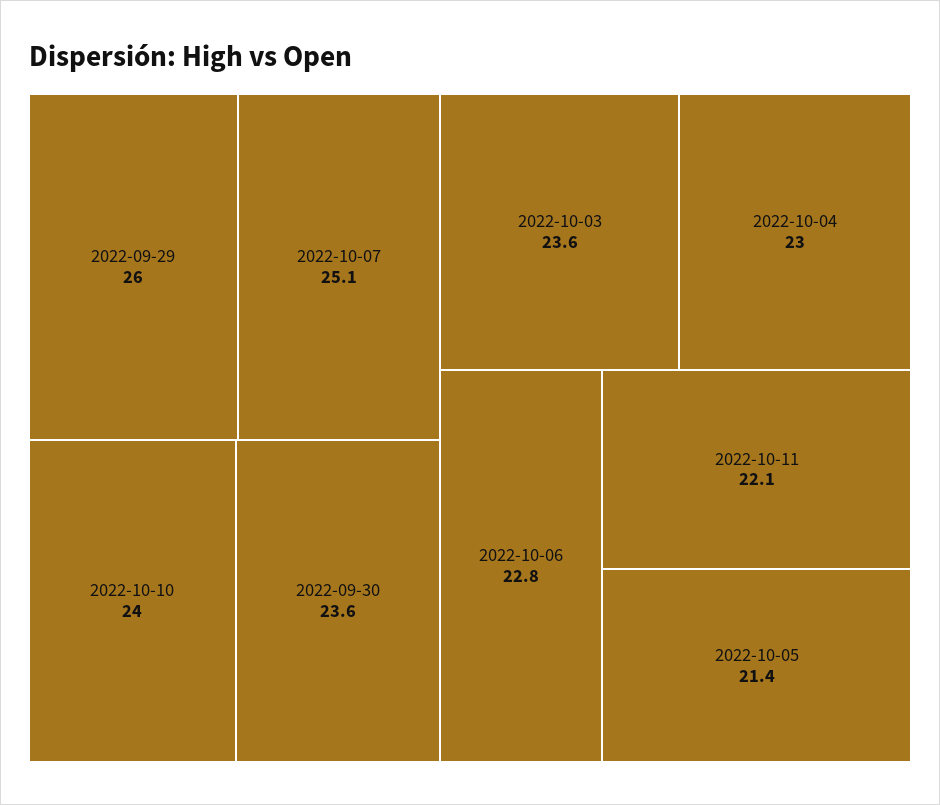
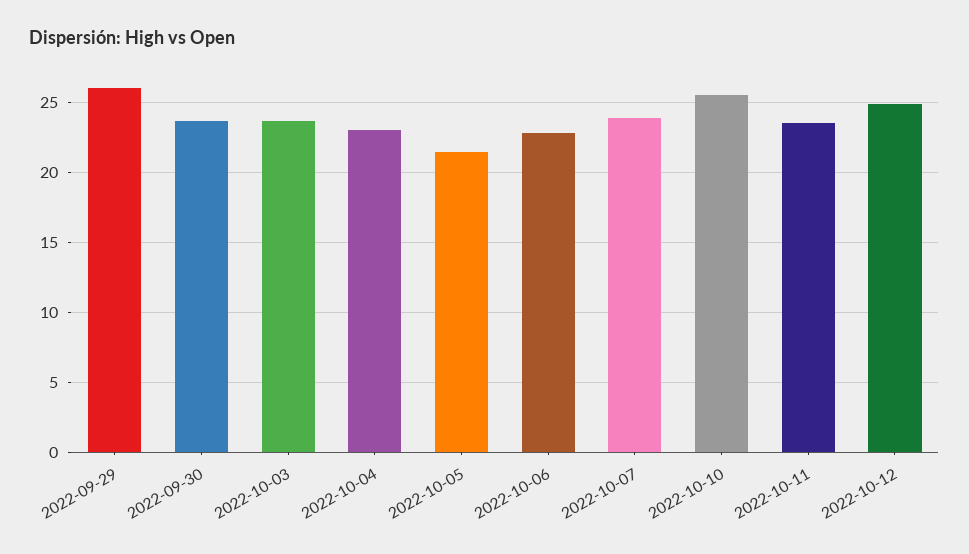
2022-10-07: 25.1 -> 24
2022-10-10: 24 -> 25.5
2022-10-11: 22.1 -> 23.5
2022-10-12: none -> 25

